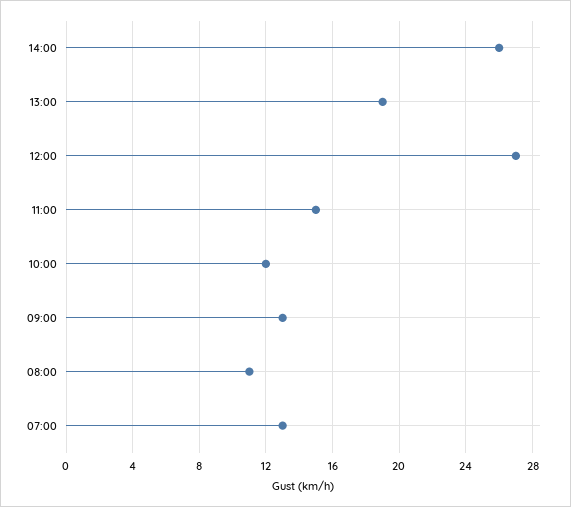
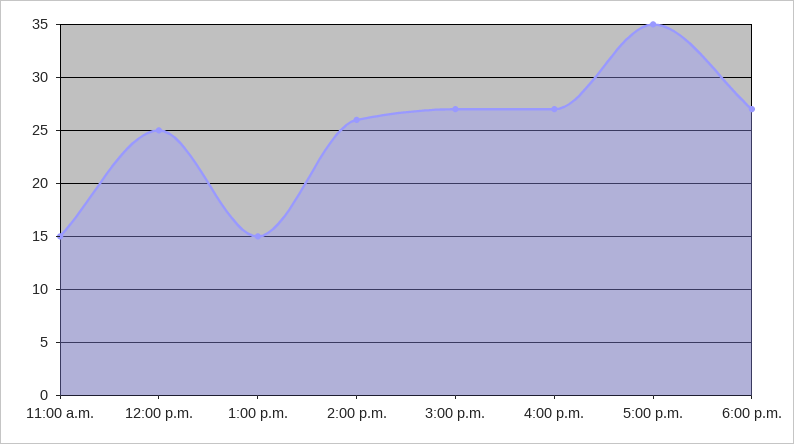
13:00: 19 -> 15
12:00: 27 -> 25
10:00: 12 -> none
09:00: 13 -> none
08:00: 11 -> none
07:00: 13 -> none
3:00 p.m.: none -> 27
4:00 p.m.: none -> 27
5:00 p.m.: none -> 35
6:00 p.m.: none -> 27

